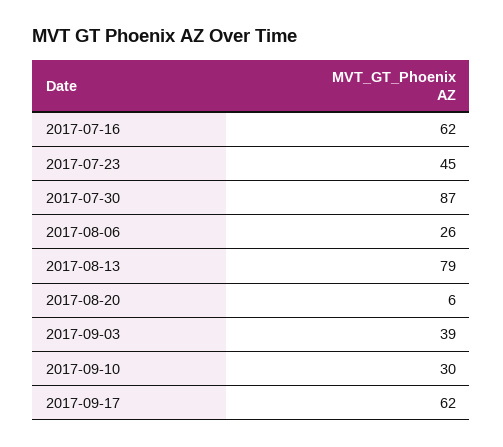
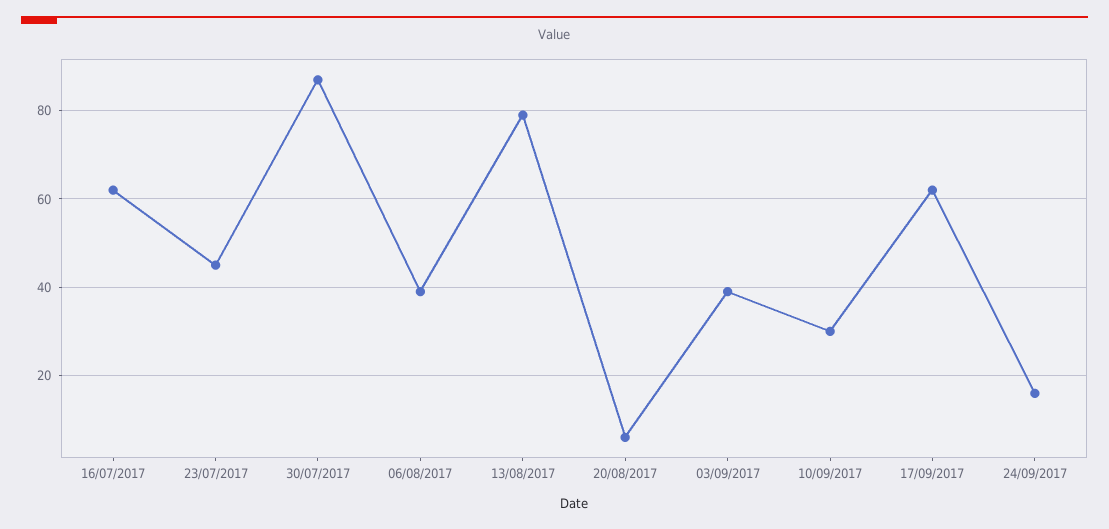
2017-08-06: 26 -> 40
24/09/2017: none -> 15

